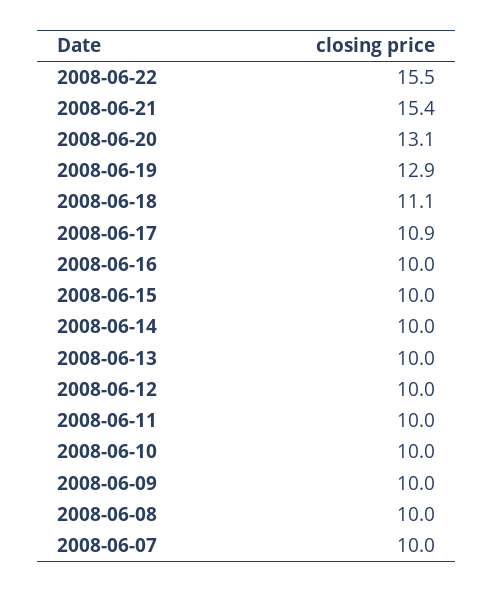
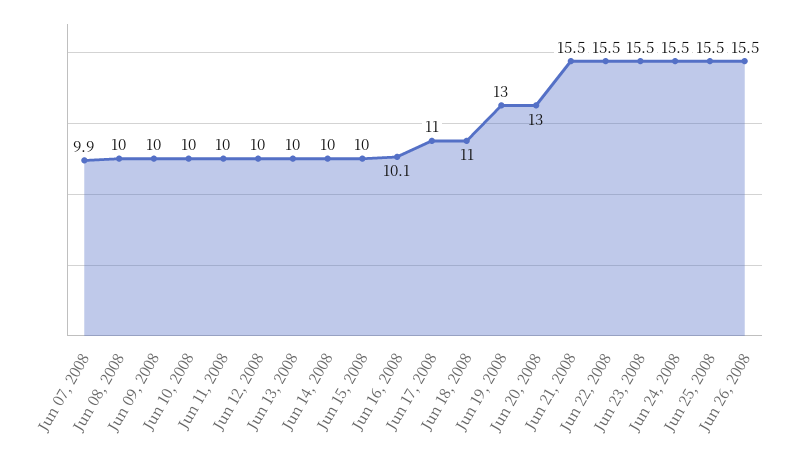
2008-06-21: 15.4 -> 15.5
2008-06-20: 13.1 -> 13
2008-06-19: 12.9 -> 13
2008-06-18: 11.1 -> 11
2008-06-17: 10.9 -> 11
2008-06-16: 10 -> 10.1
2008-06-07: 10 -> 9.9
Jun 23, 2008: none -> 15.5
Jun 24, 2008: none -> 15.5
Jun 25, 2008: none -> 15.5
Jun 26, 2008: none -> 15.5

